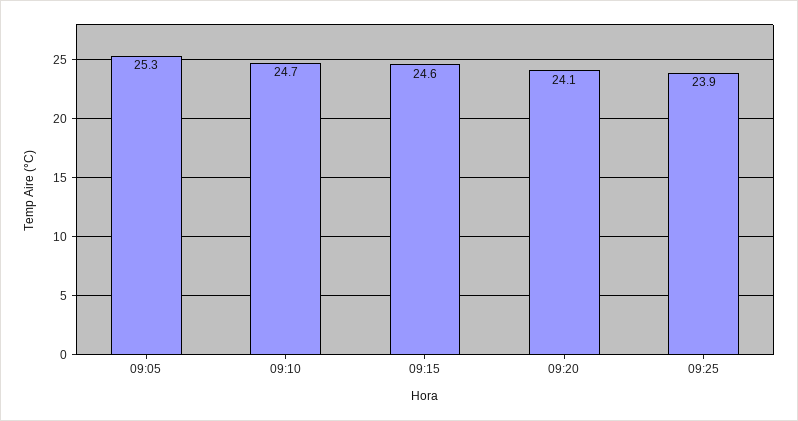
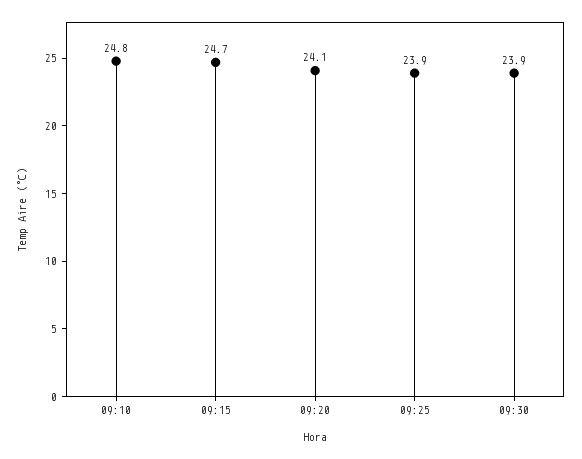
09:05: 25.3 -> none
09:10: 24.7 -> 24.8
09:15: 24.6 -> 24.7
09:30: none -> 23.9

